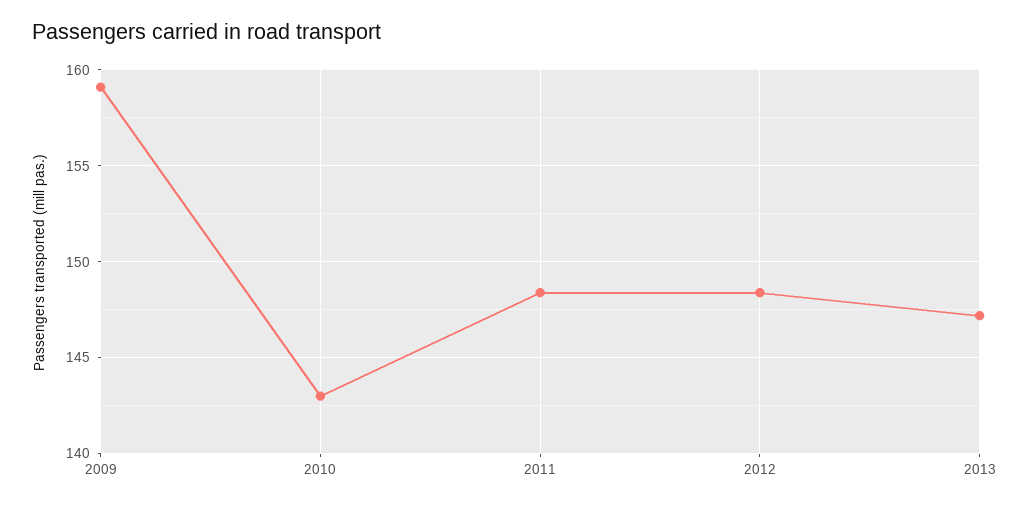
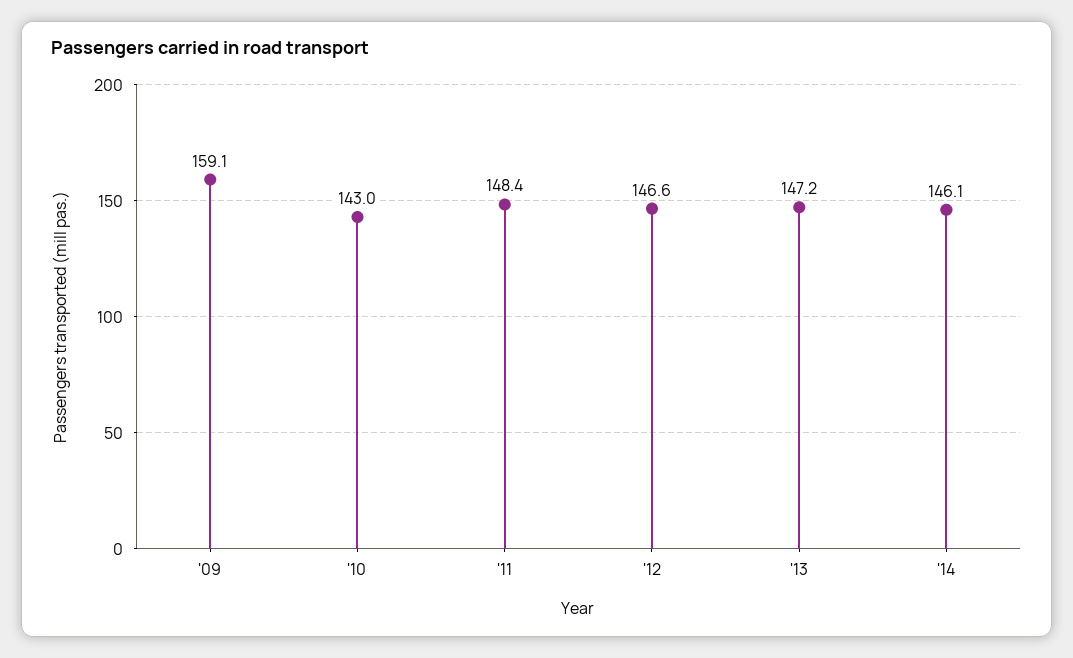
2012: 148.5 -> 146.6
'14: none -> 146.1

